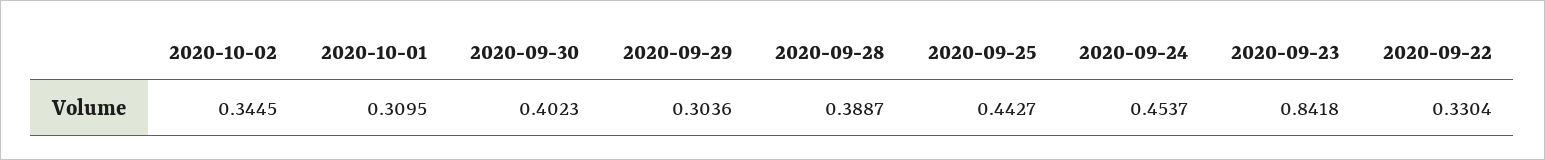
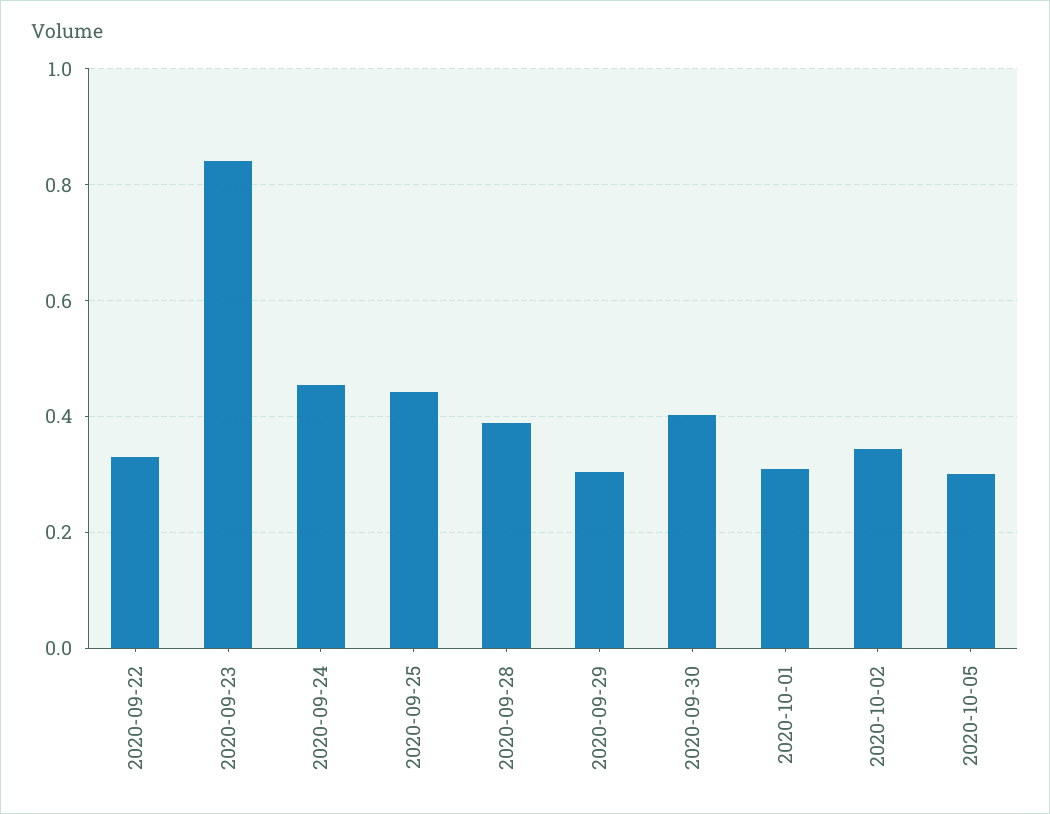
2020-10-05: none -> 0.3

